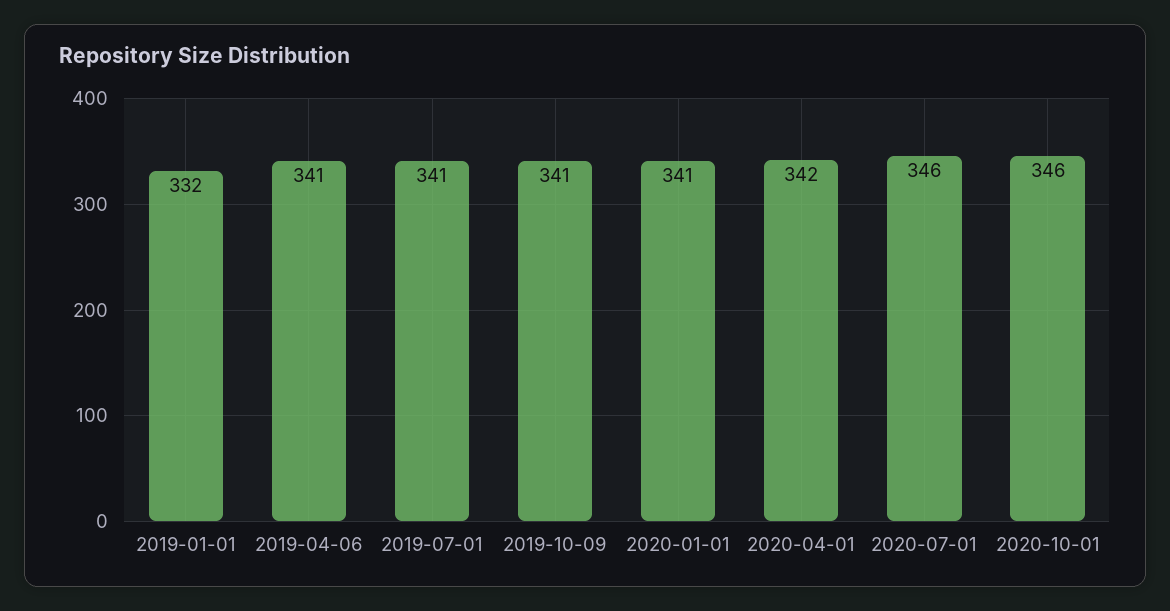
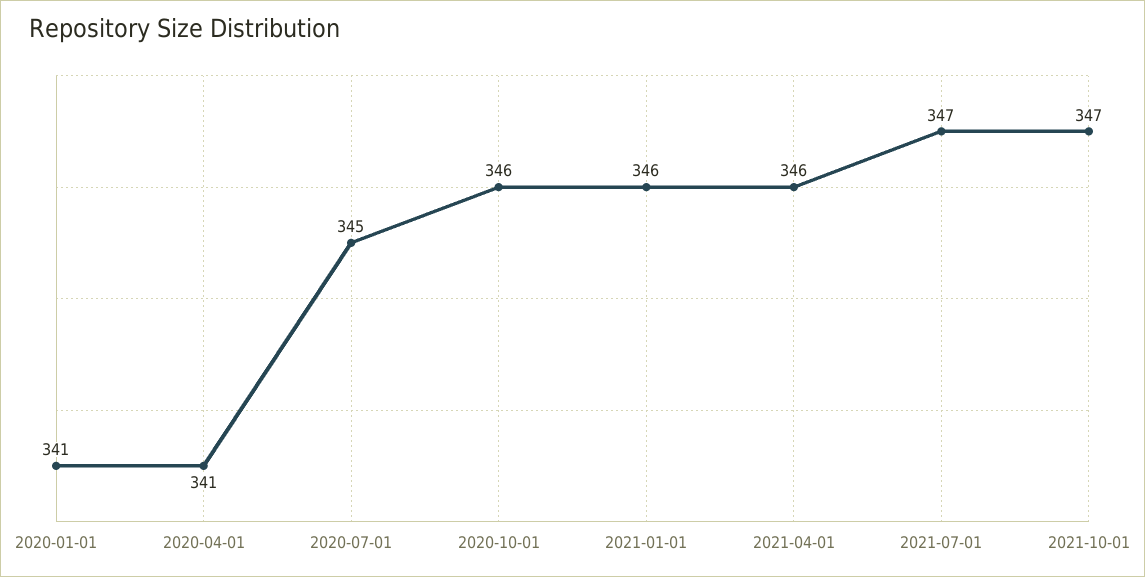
2019-01-01: 332 -> none
2019-04-06: 341 -> none
2019-07-01: 341 -> none
2019-10-09: 341 -> none
2020-04-01: 342 -> 341
2020-07-01: 346 -> 345
2021-01-01: none -> 346
2021-04-01: none -> 346
2021-07-01: none -> 347
2021-10-01: none -> 347

